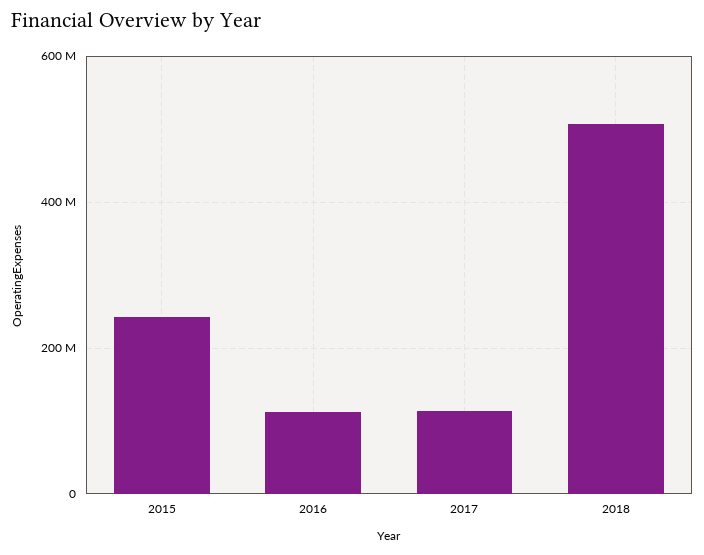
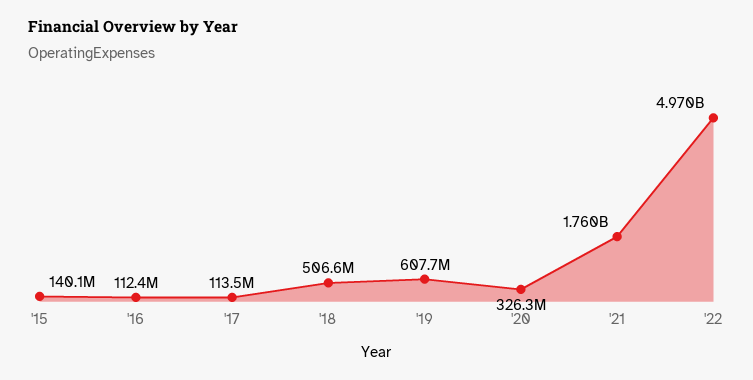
2015: 240000000 -> 140100000
'19: none -> 607700000
'20: none -> 326300000
'21: none -> 1760000000
'22: none -> 4970000000

